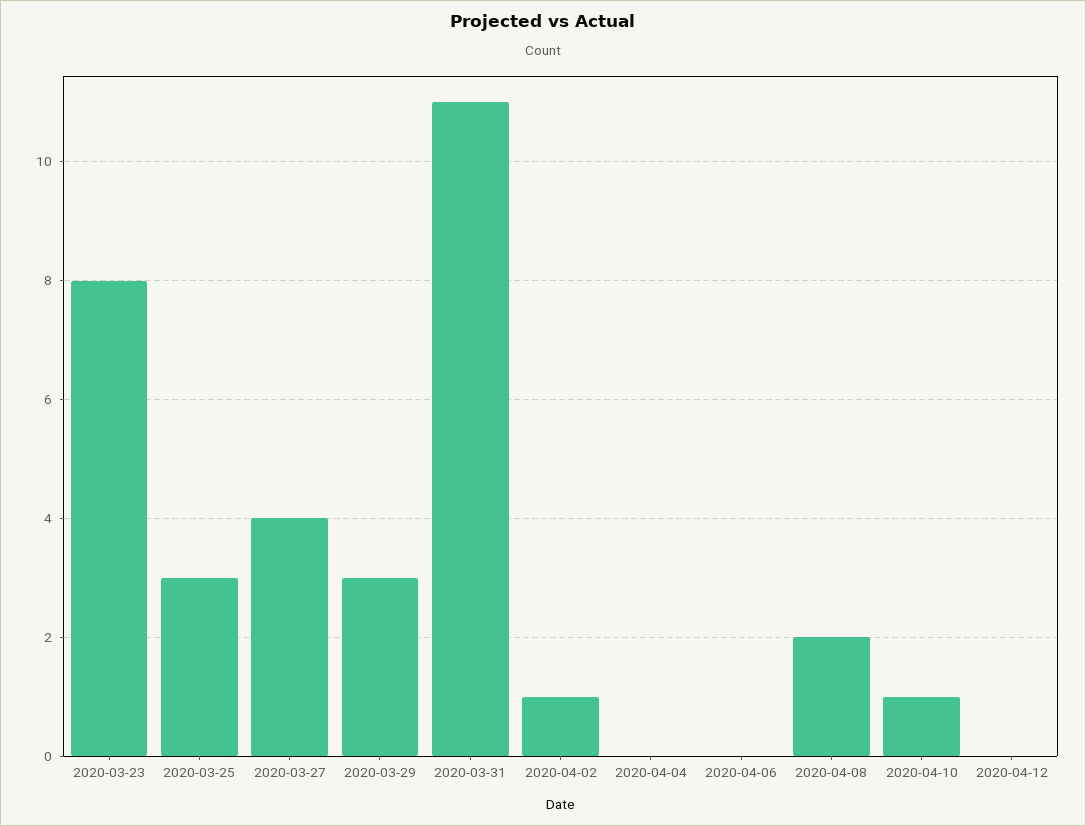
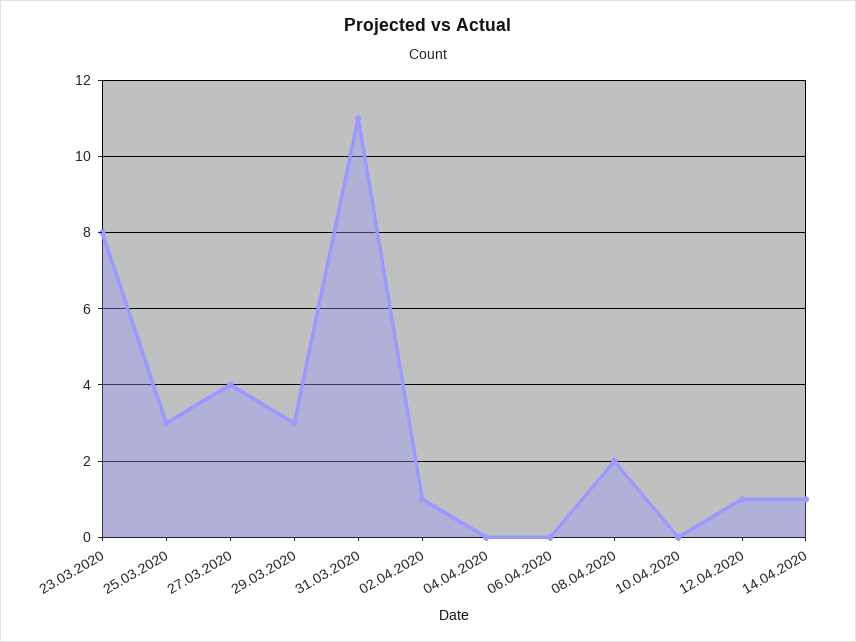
2020-04-10: 1 -> 0
2020-04-12: 0 -> 1
14.04.2020: none -> 1

